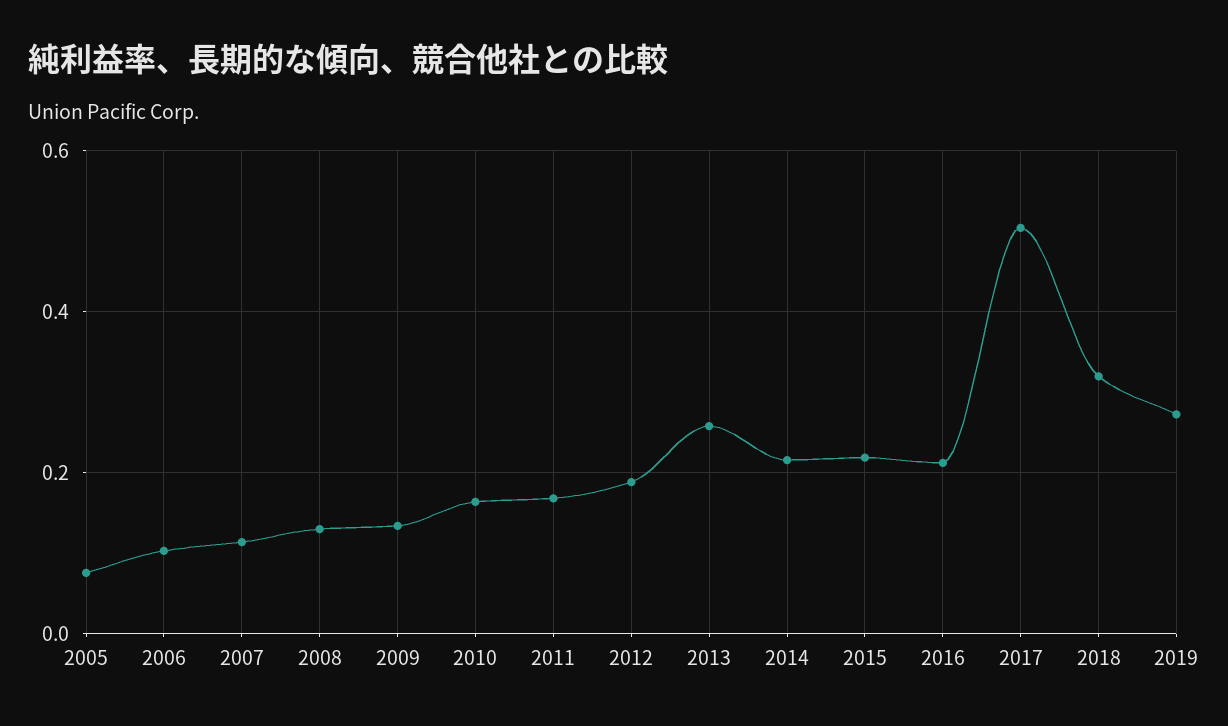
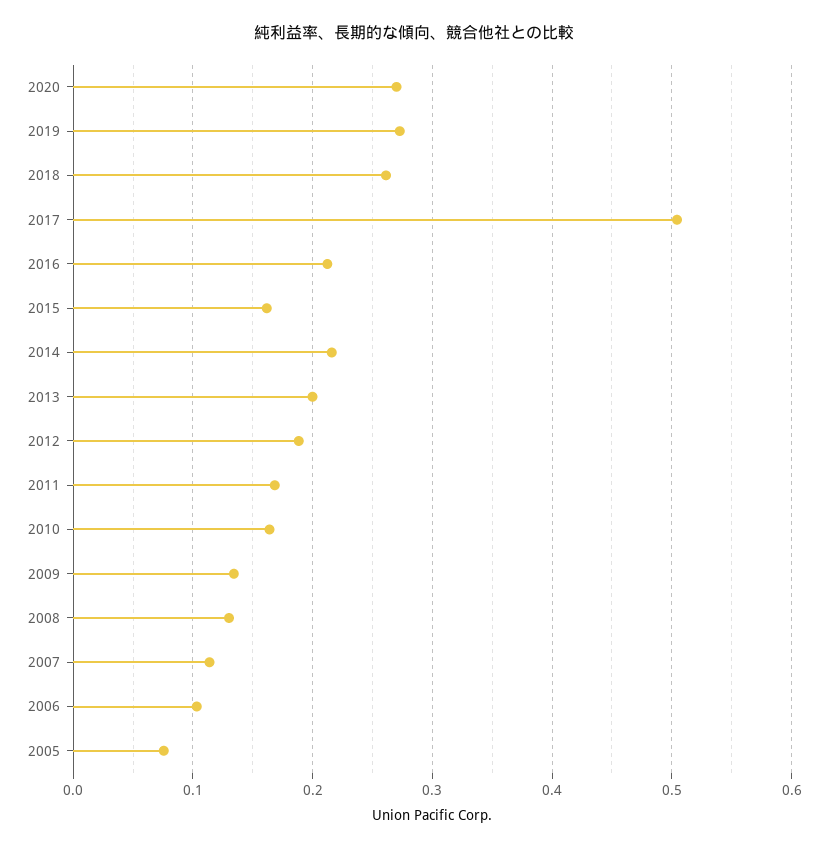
2013: 0.26 -> 0.2
2015: 0.22 -> 0.16
2018: 0.32 -> 0.26
2020: none -> 0.27

